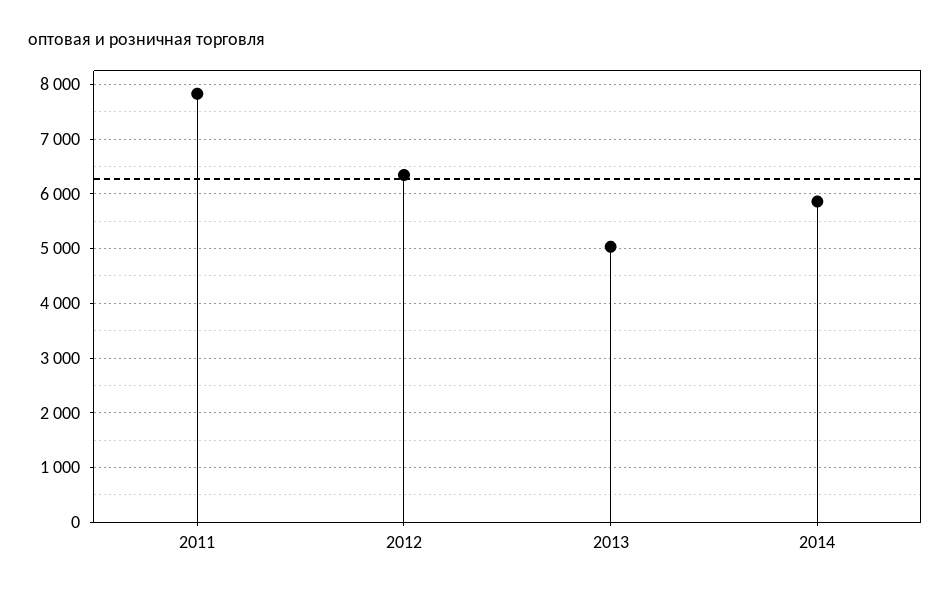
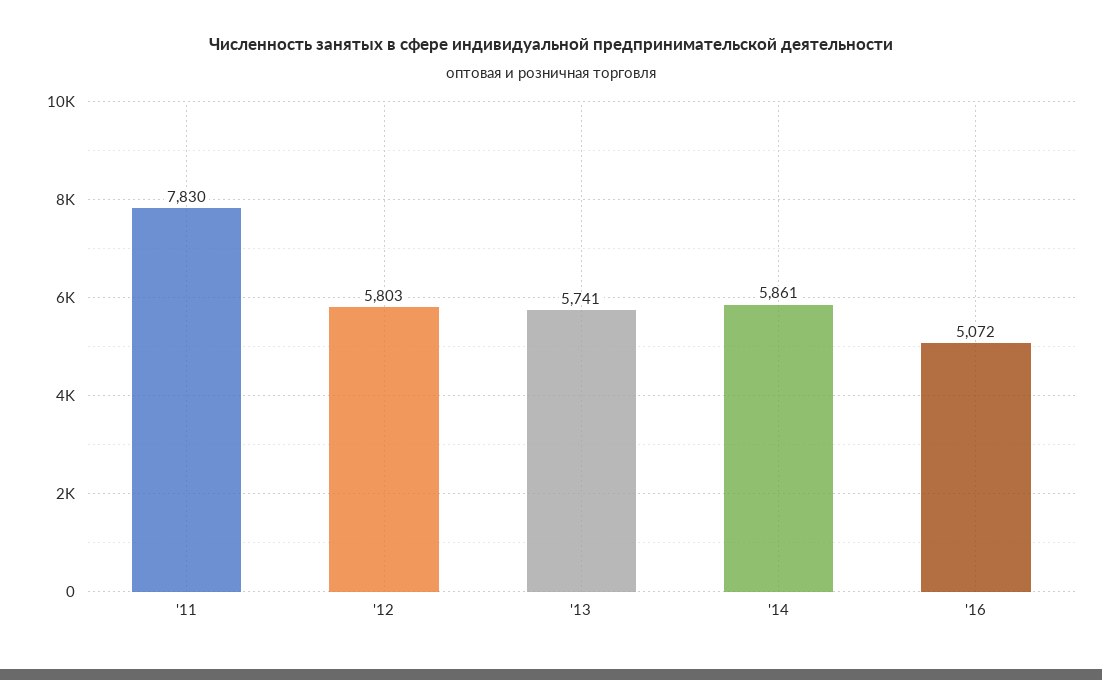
2012: 6400 -> 5803
2013: 5000 -> 5741
'16: none -> 5072

